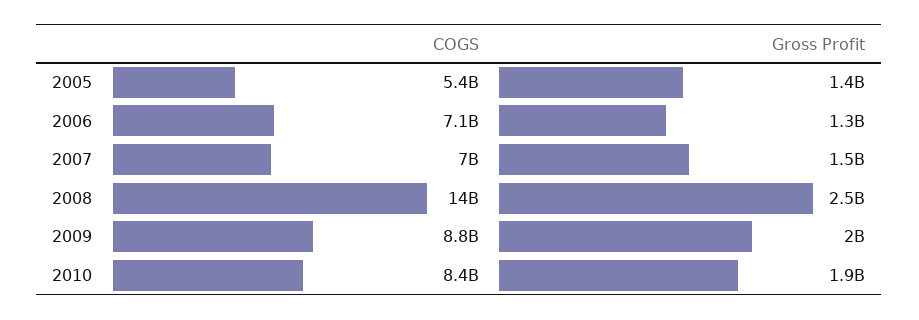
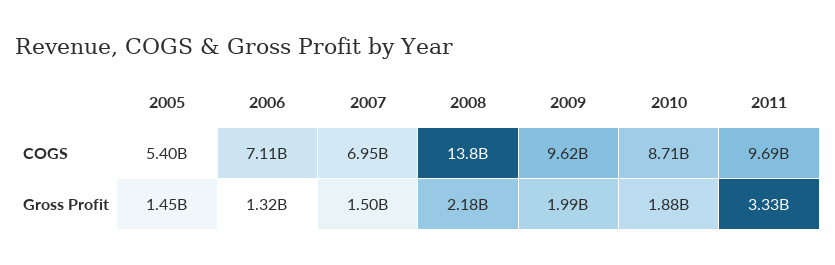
Gross Profit, 2008: 2500000000 -> 2180000000
COGS, 2009: 8800000000 -> 9620000000
COGS, 2010: 8400000000 -> 8710000000
COGS, 2011: none -> 9690000000
Gross Profit, 2011: none -> 3330000000

